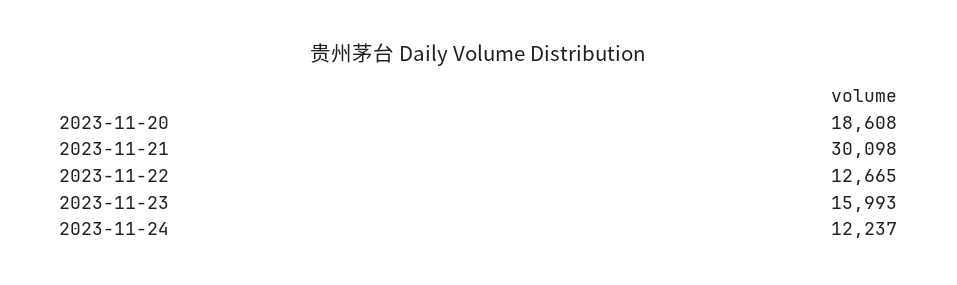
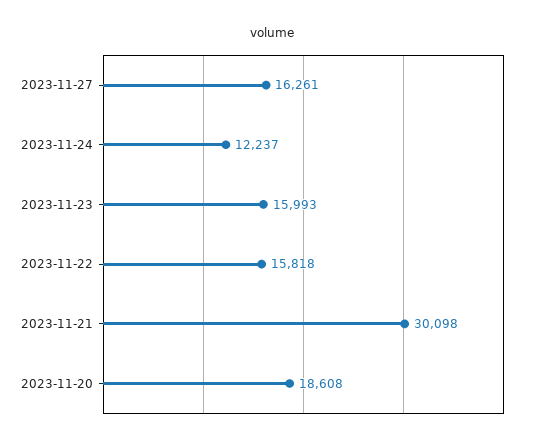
2023-11-22: 12665 -> 15818
2023-11-27: none -> 16261

